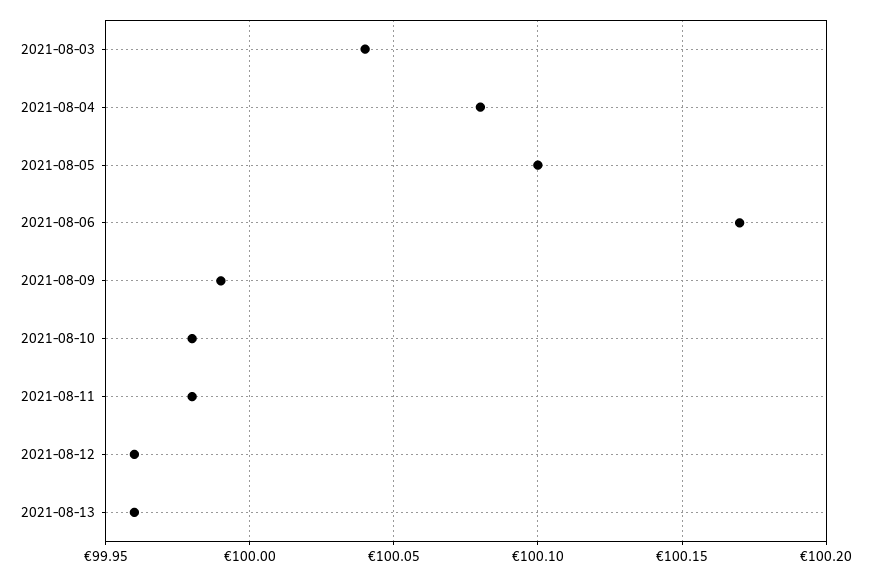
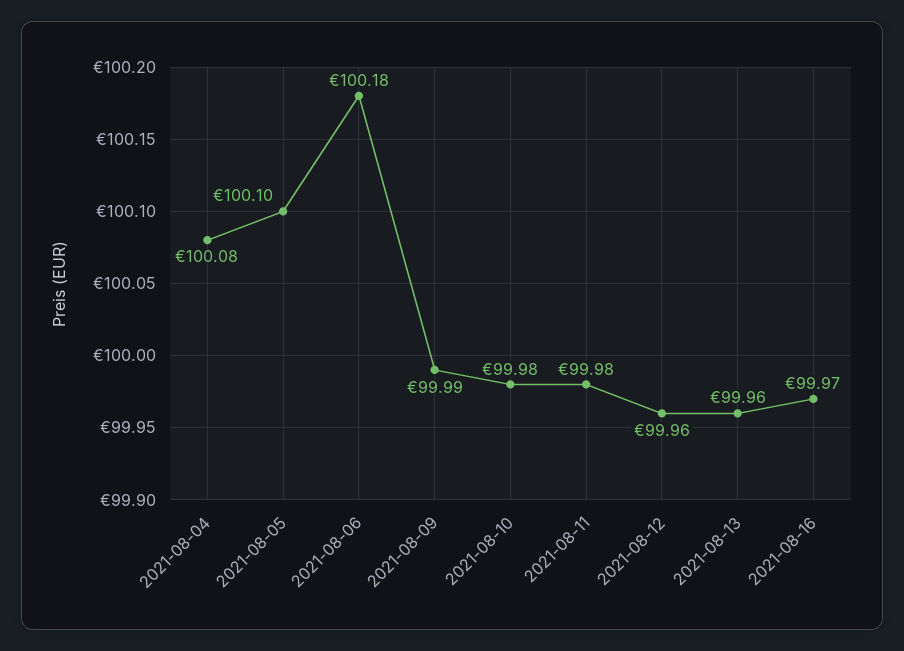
2021-08-03: 100.04 -> none
2021-08-06: 100.17 -> 100.18
2021-08-16: none -> 99.97

